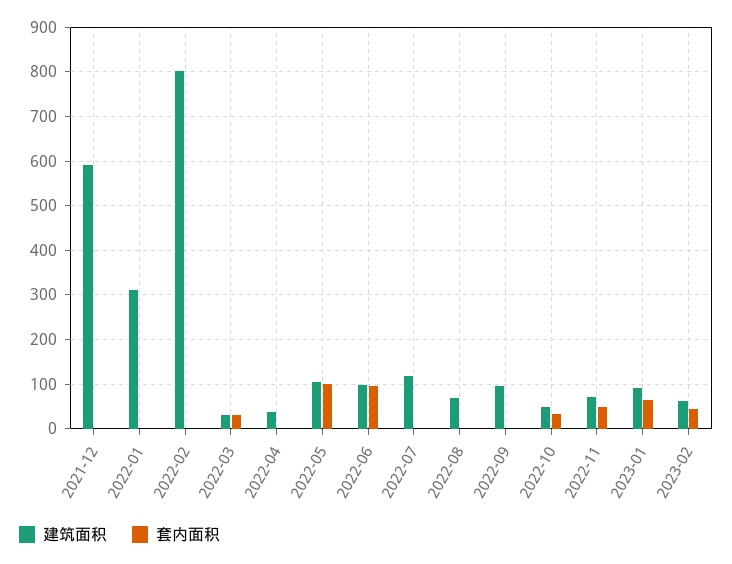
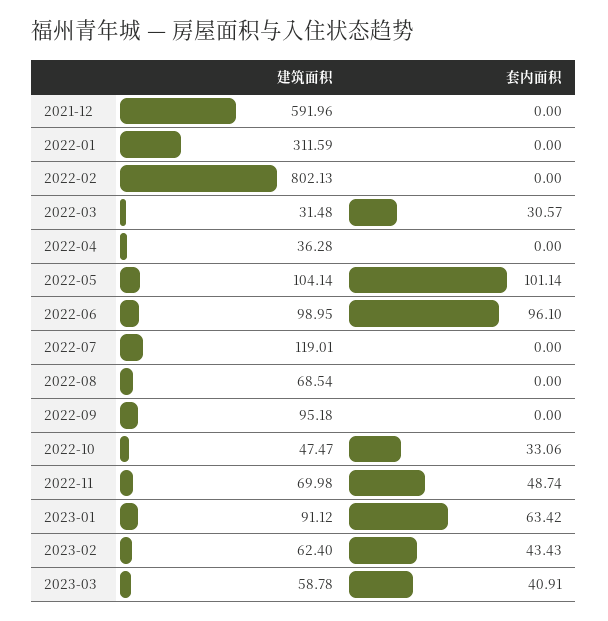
建筑面积, 2023-03: none -> 58.78
套内面积, 2023-03: none -> 40.91

